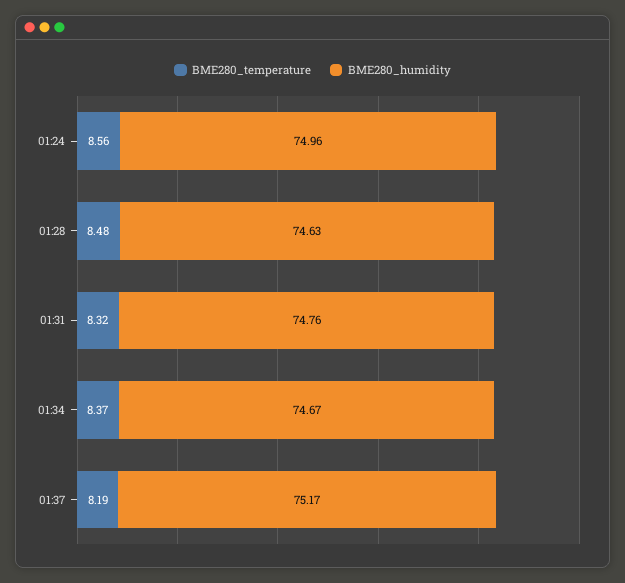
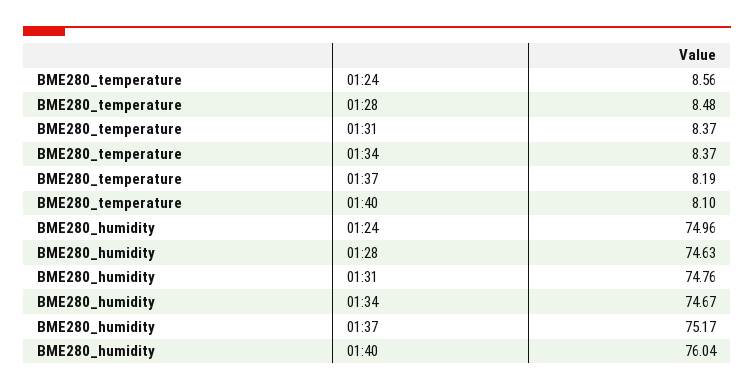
BME280_temperature, 01:31: 8.32 -> 8.37
BME280_temperature, 01:40: none -> 8.1
BME280_humidity, 01:40: none -> 76.04

